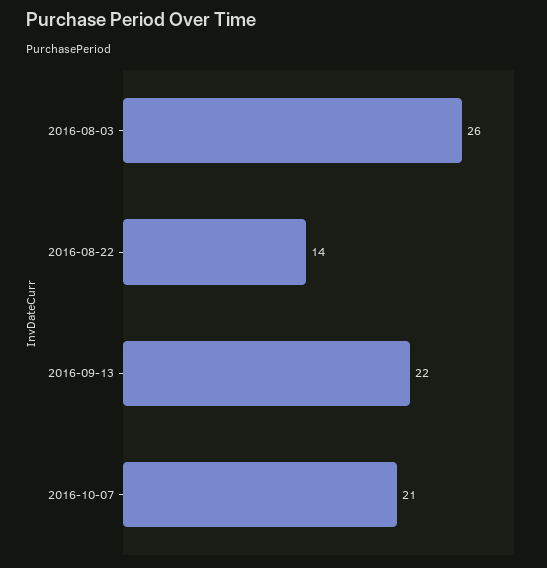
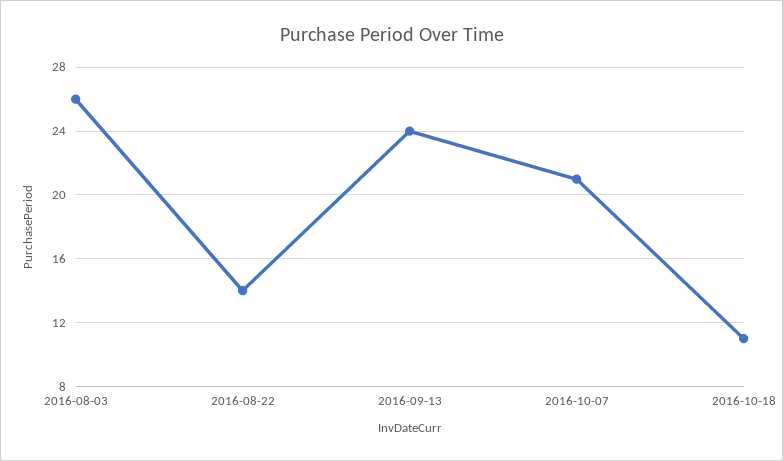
2016-09-13: 22 -> 24
2016-10-18: none -> 11

